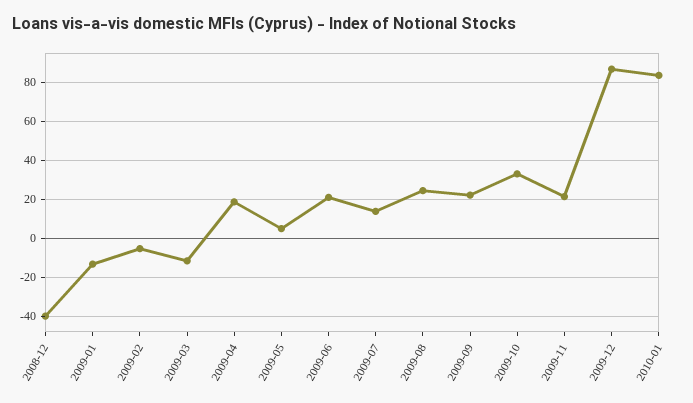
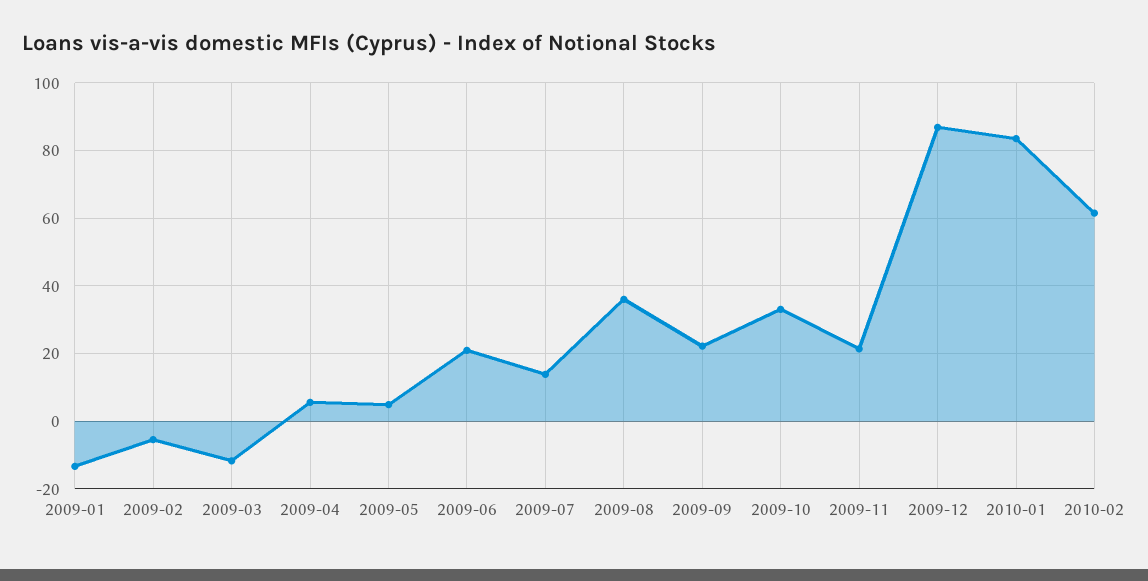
2008-12: -40 -> none
2009-04: 20 -> 6
2009-08: 25 -> 36
2010-02: none -> 62

